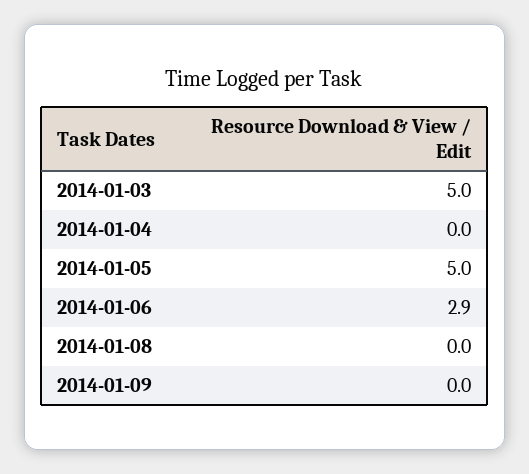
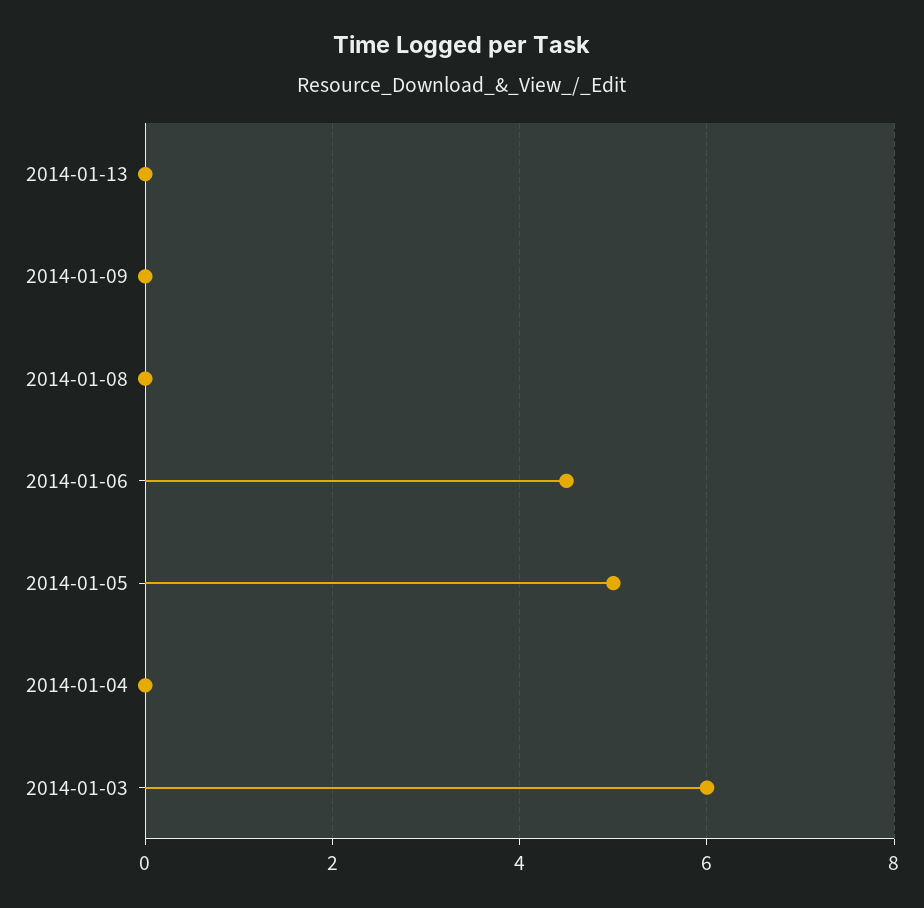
2014-01-03: 5 -> 6
2014-01-06: 2.9 -> 4.5
2014-01-13: none -> 0

